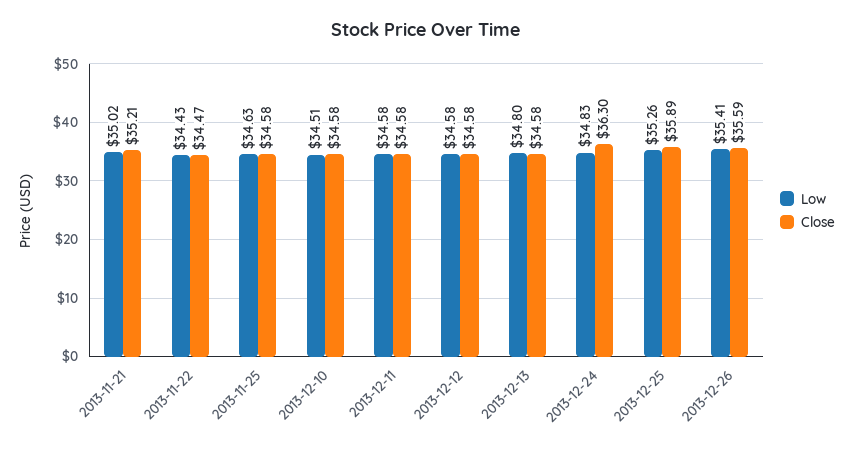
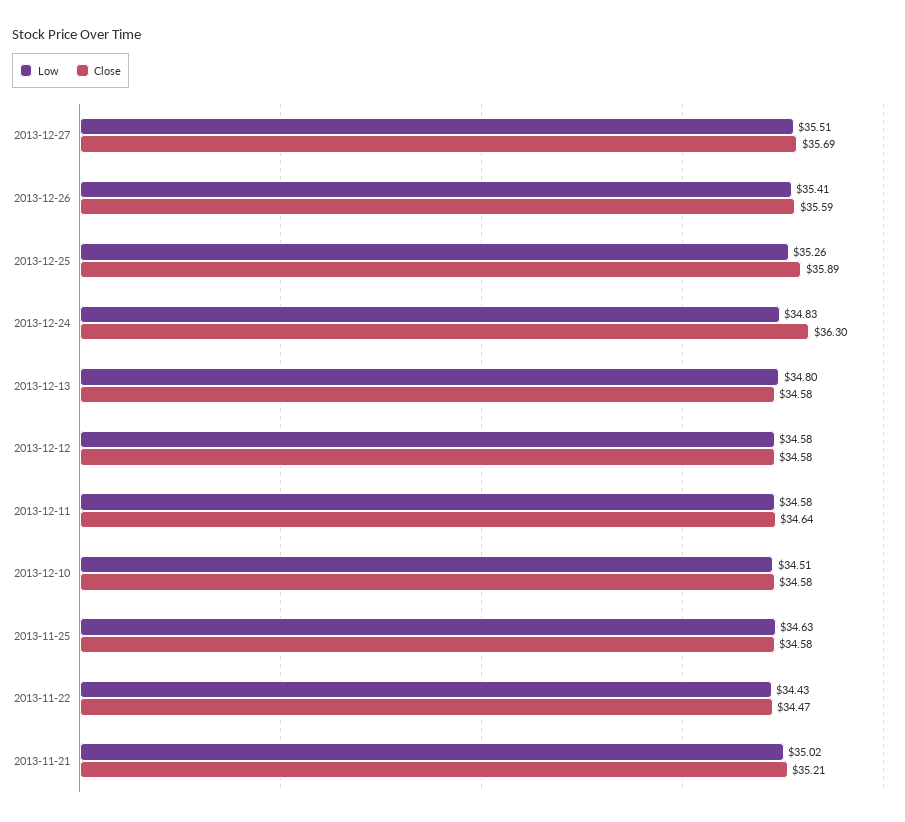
Close, 2013-12-11: 34.58 -> 34.64
Low, 2013-12-27: none -> 35.51
Close, 2013-12-27: none -> 35.69

